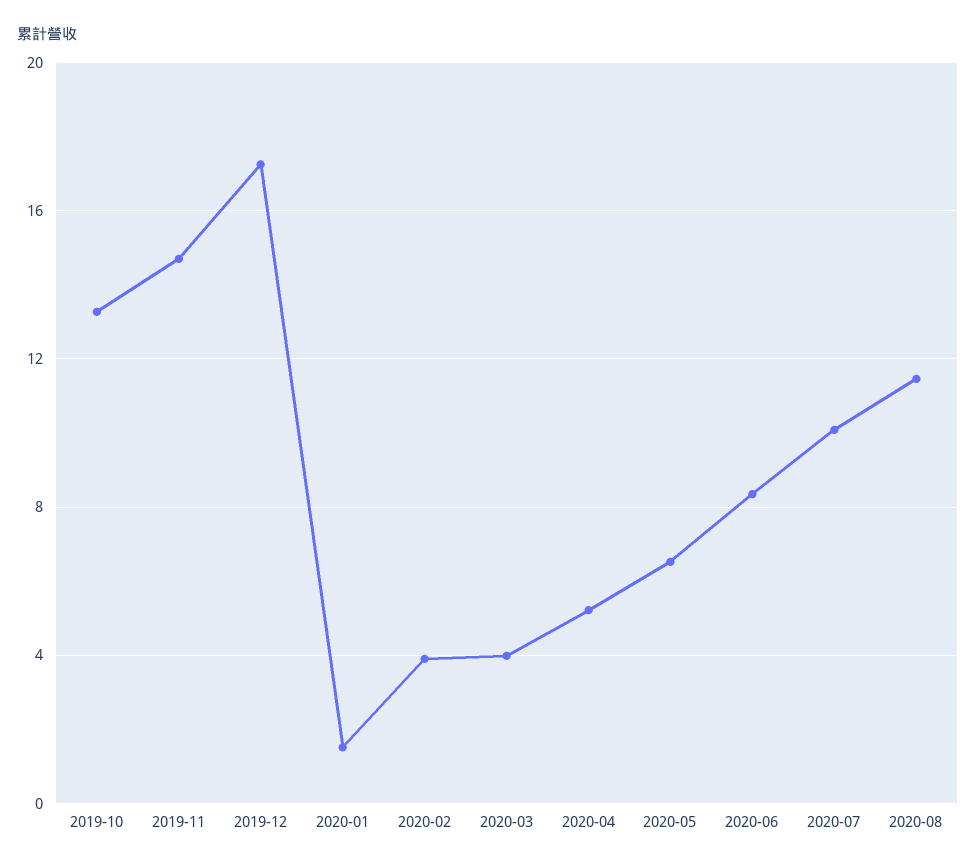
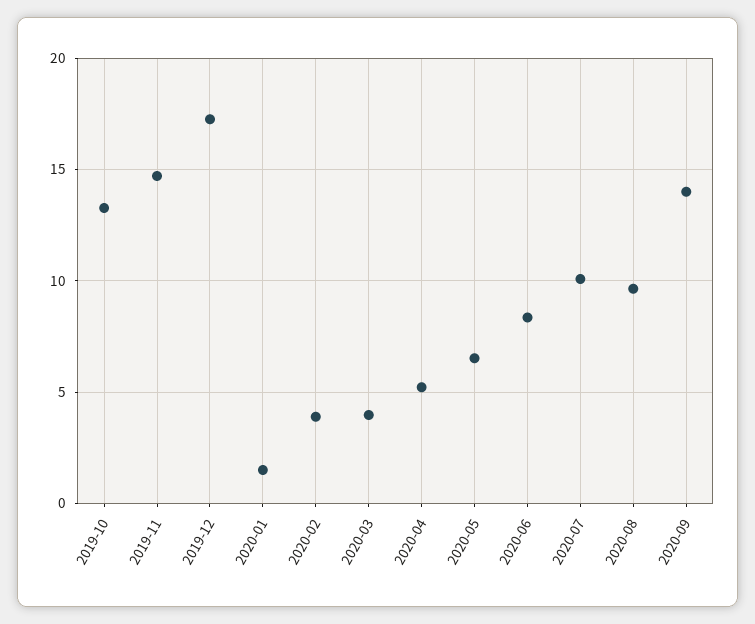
2020-08: 11.5 -> 9.5
2020-09: none -> 14

